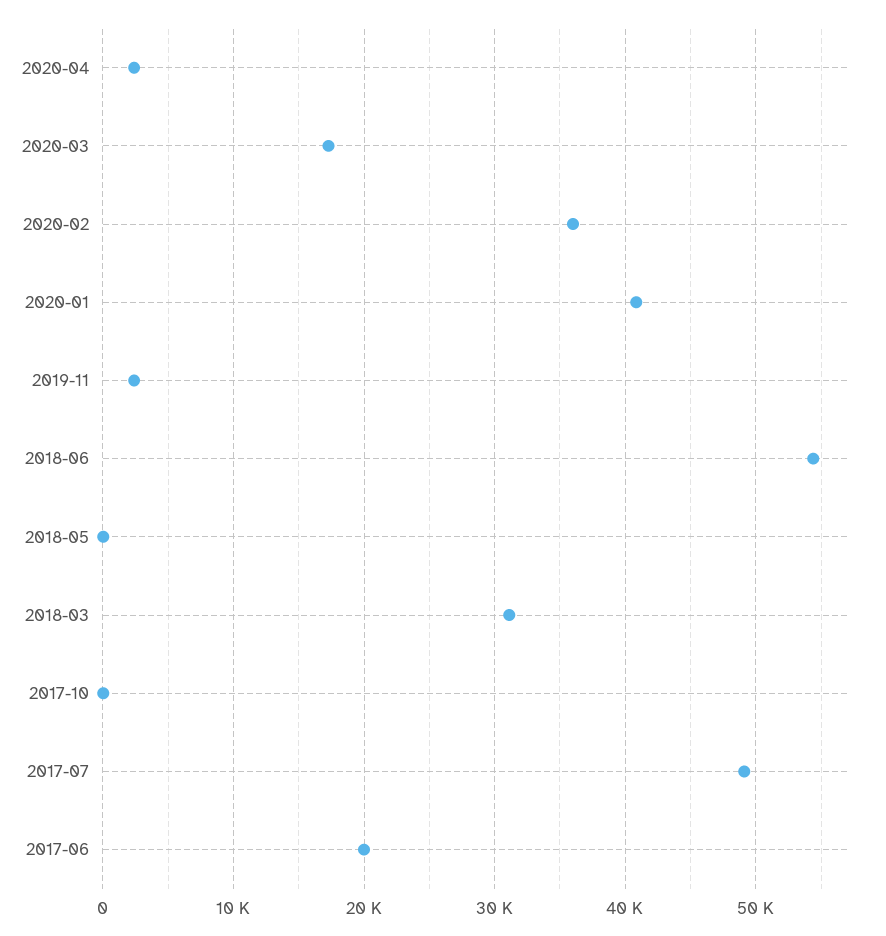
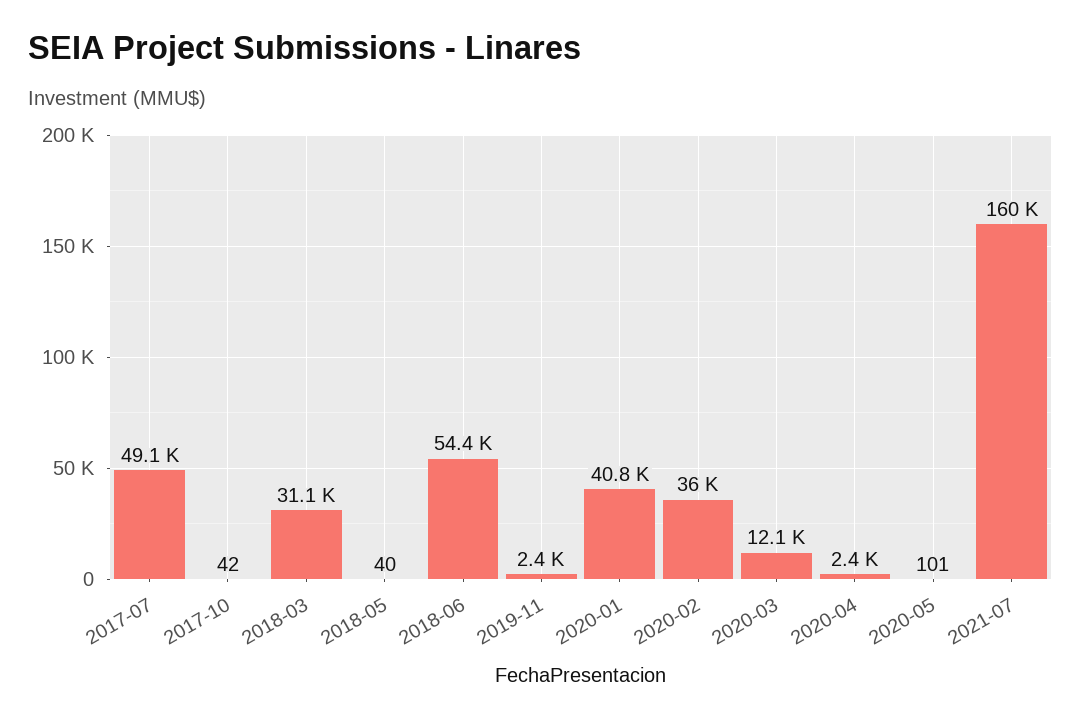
2020-03: 17000 -> 12100
2017-06: 20000 -> none
2020-05: none -> 101
2021-07: none -> 160000

